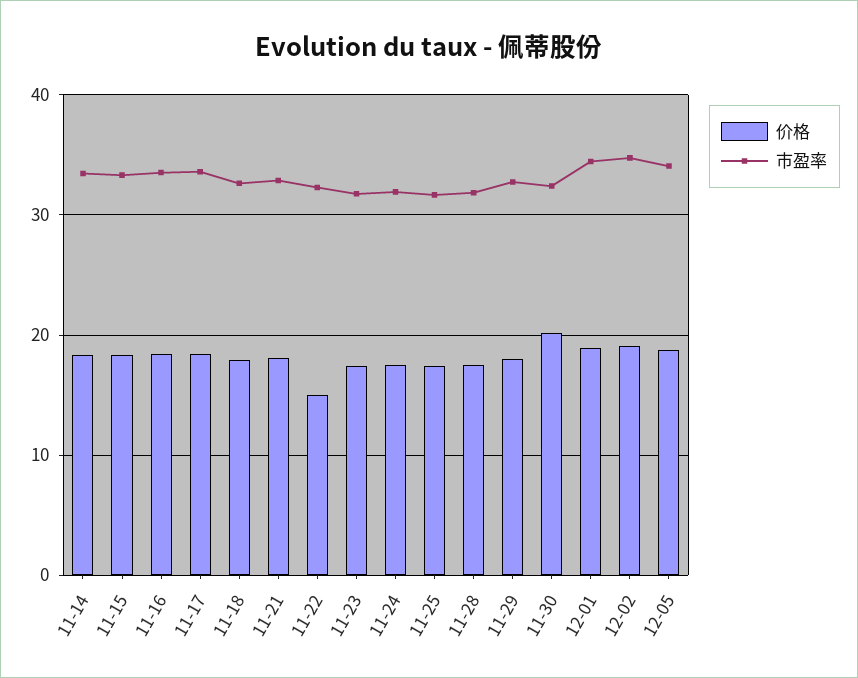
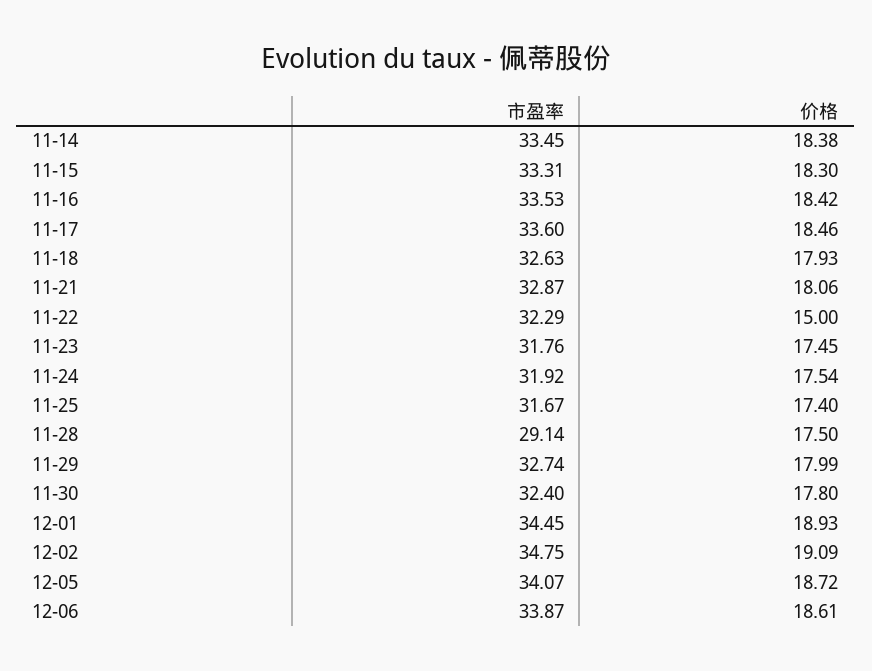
市盈率, 11-28: 32 -> 29.14
价格, 11-30: 20 -> 17.8
市盈率, 12-06: none -> 33.87
价格, 12-06: none -> 18.61

